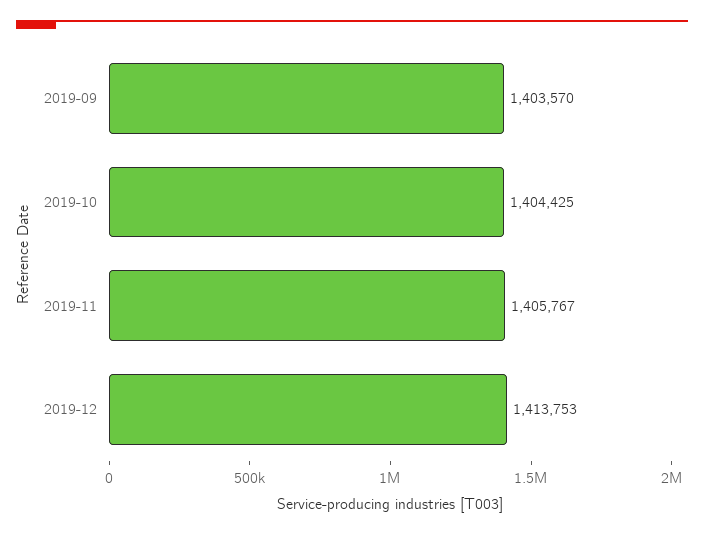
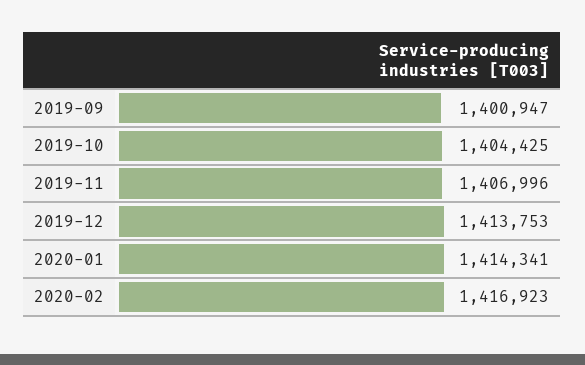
2019-09: 1403570 -> 1400947
2019-11: 1405767 -> 1406996
2020-01: none -> 1414341
2020-02: none -> 1416923

